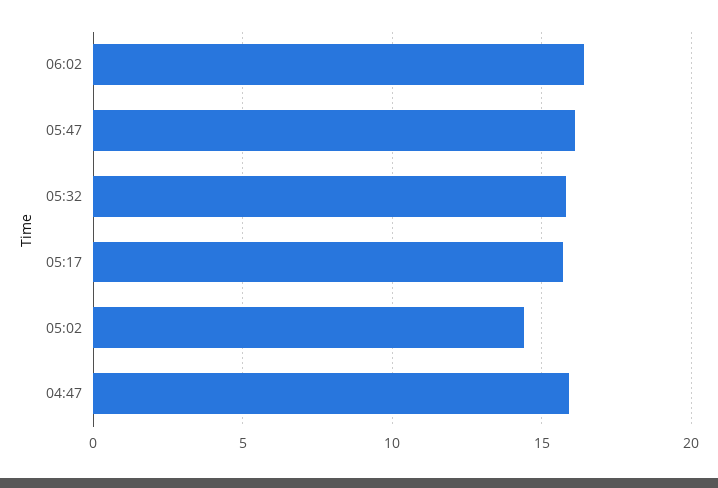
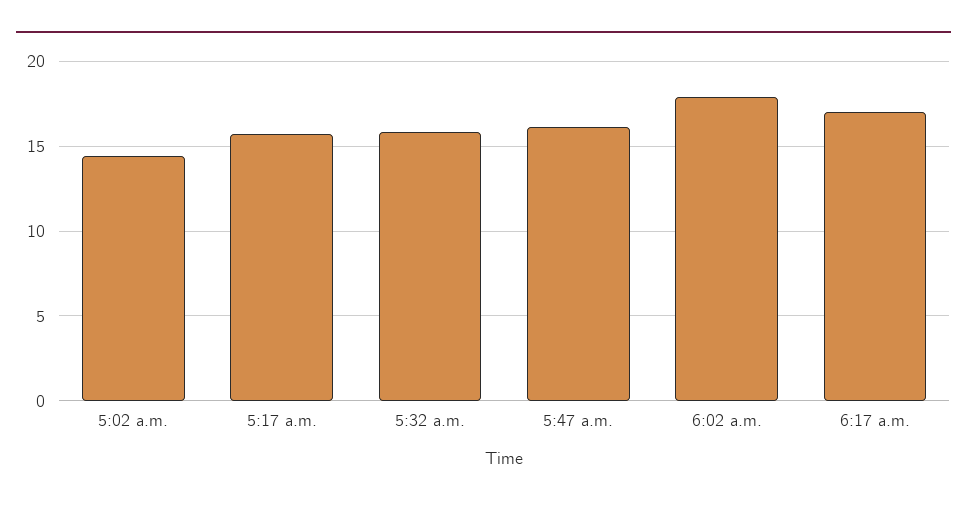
06:02: 16.5 -> 18
04:47: 16 -> none
6:17 a.m.: none -> 17

